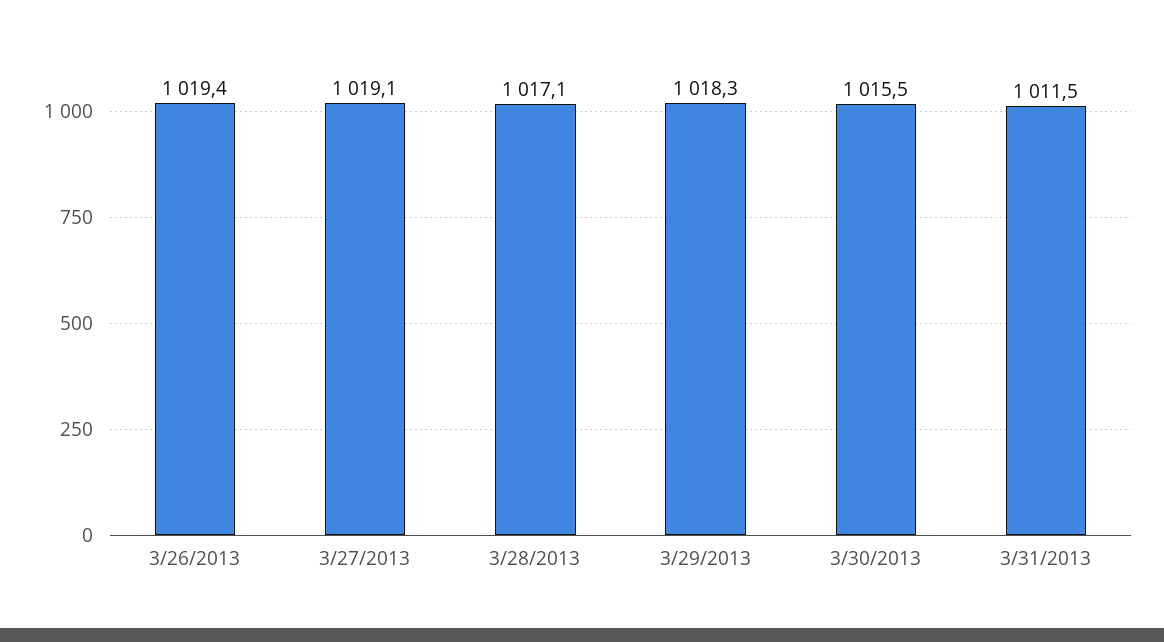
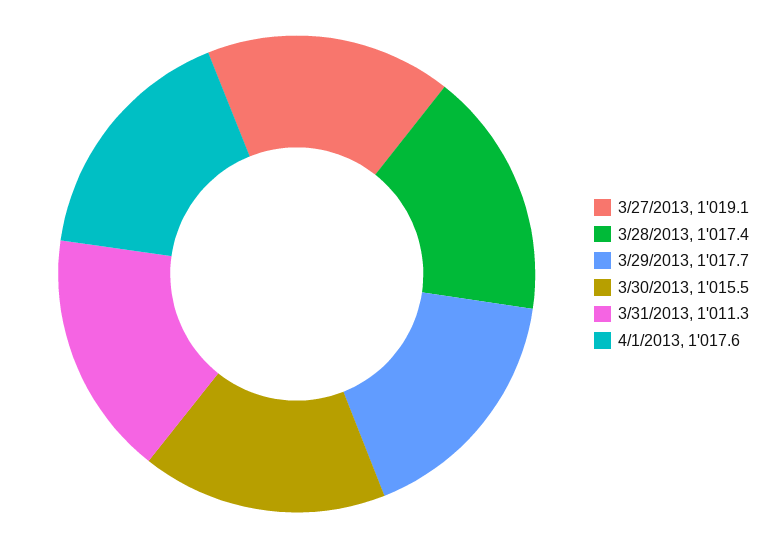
3/26/2013: 1019.4 -> none
3/28/2013: 1017.1 -> 1017.4
3/29/2013: 1018.3 -> 1017.7
3/31/2013: 1011.5 -> 1011.3
4/1/2013: none -> 1017.6

